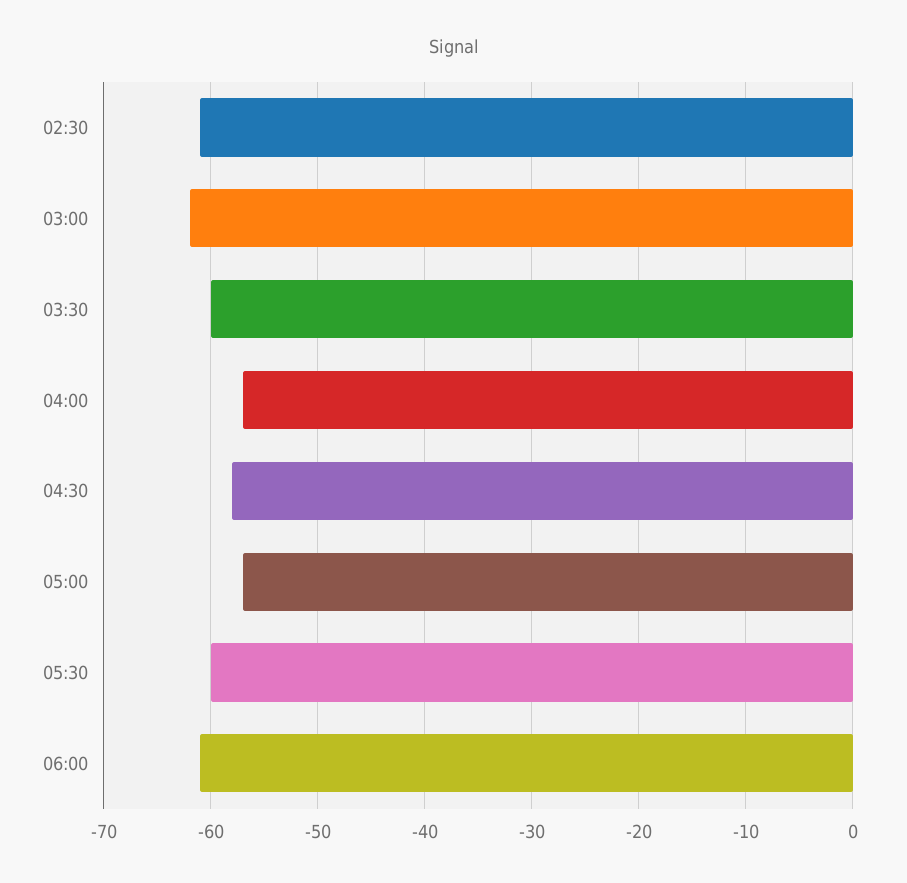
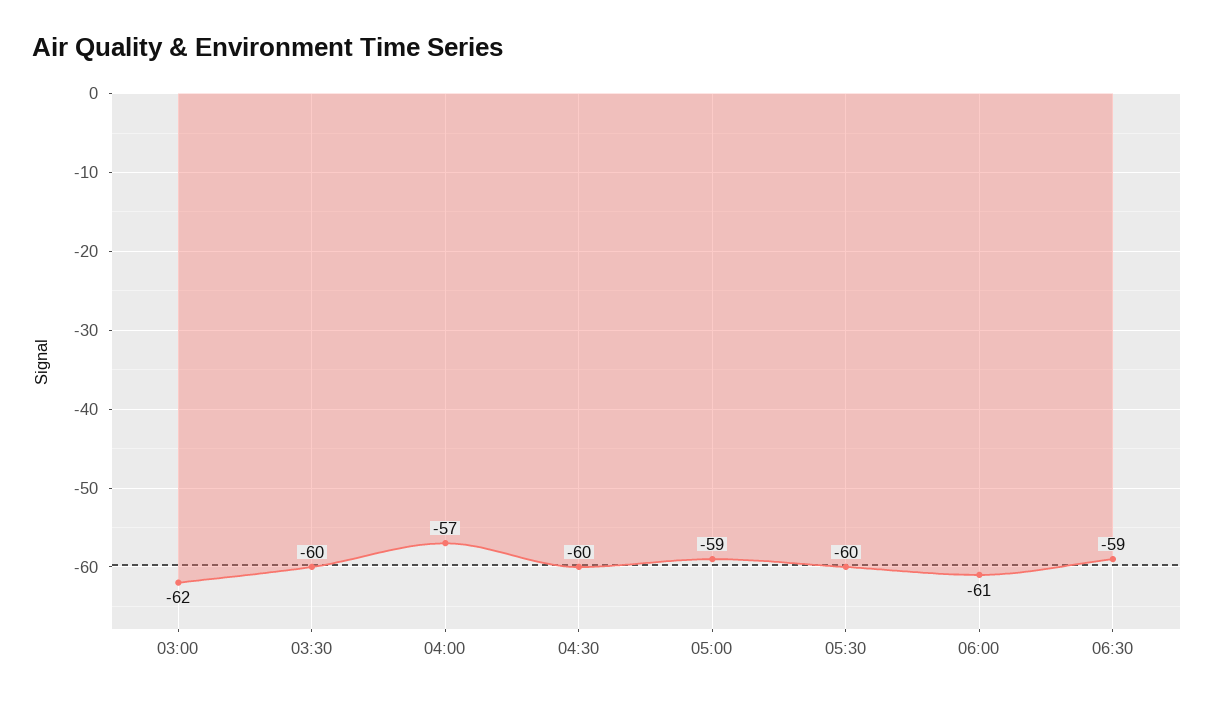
02:30: -61 -> none
04:30: -58 -> -60
05:00: -57 -> -59
06:30: none -> -59

